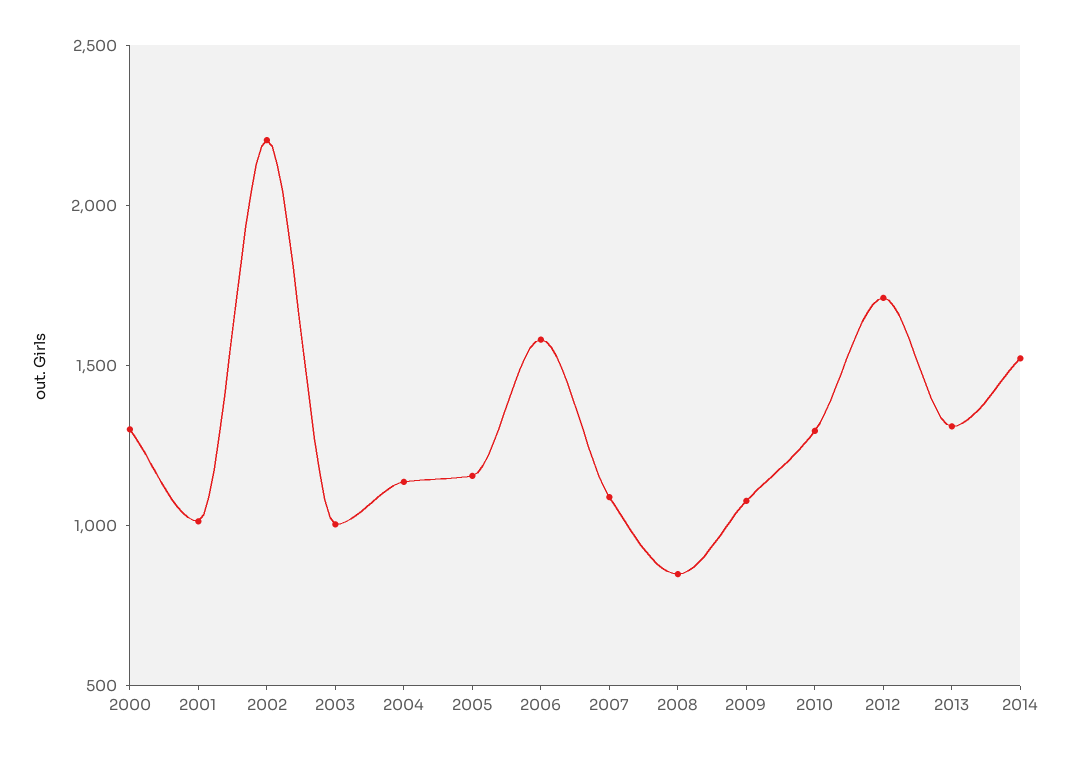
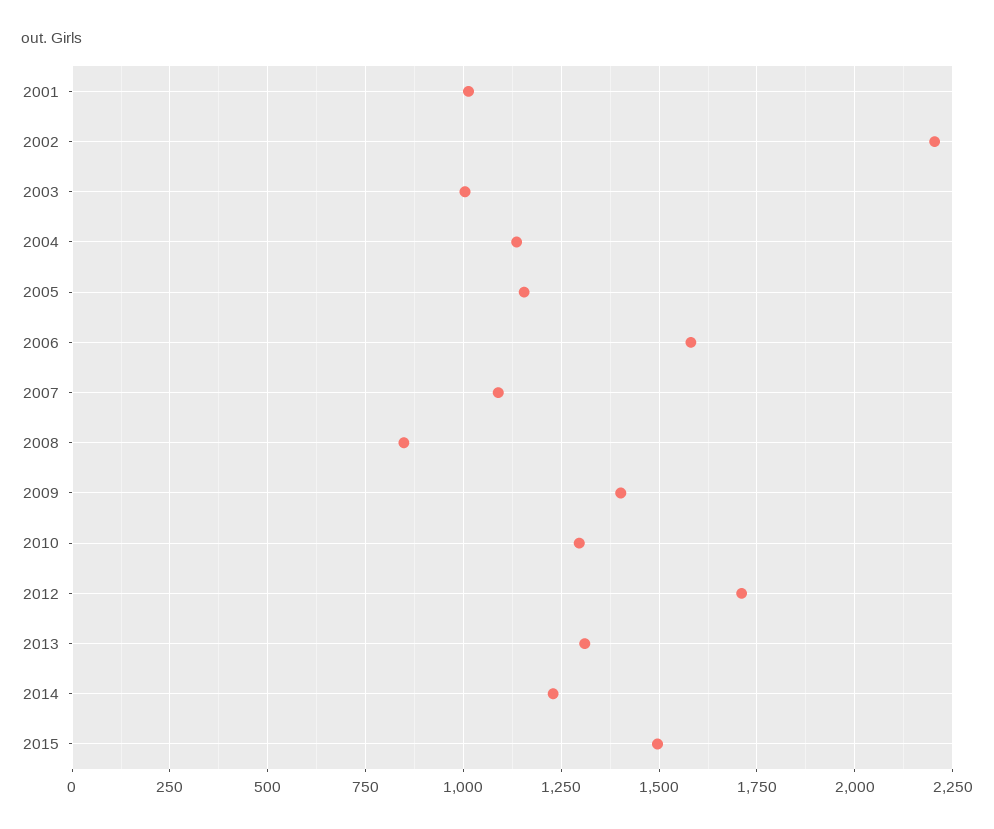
2000: 1300 -> none
2009: 1100 -> 1400
2014: 1500 -> 1225
2015: none -> 1500

